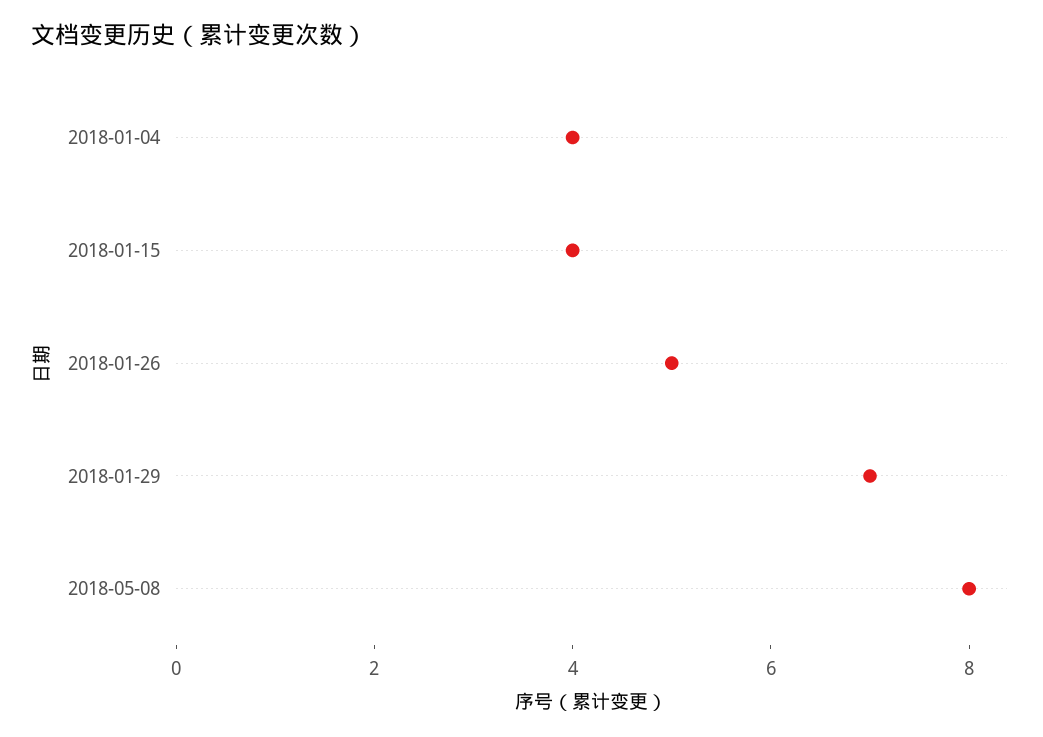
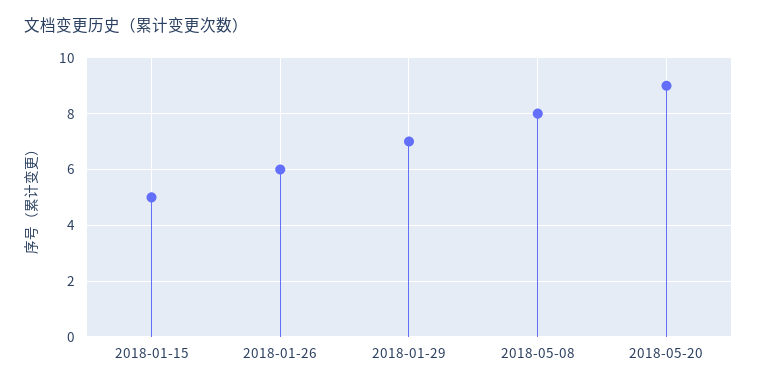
2018-01-04: 4 -> none
2018-01-15: 4 -> 5
2018-01-26: 5 -> 6
2018-05-20: none -> 9

